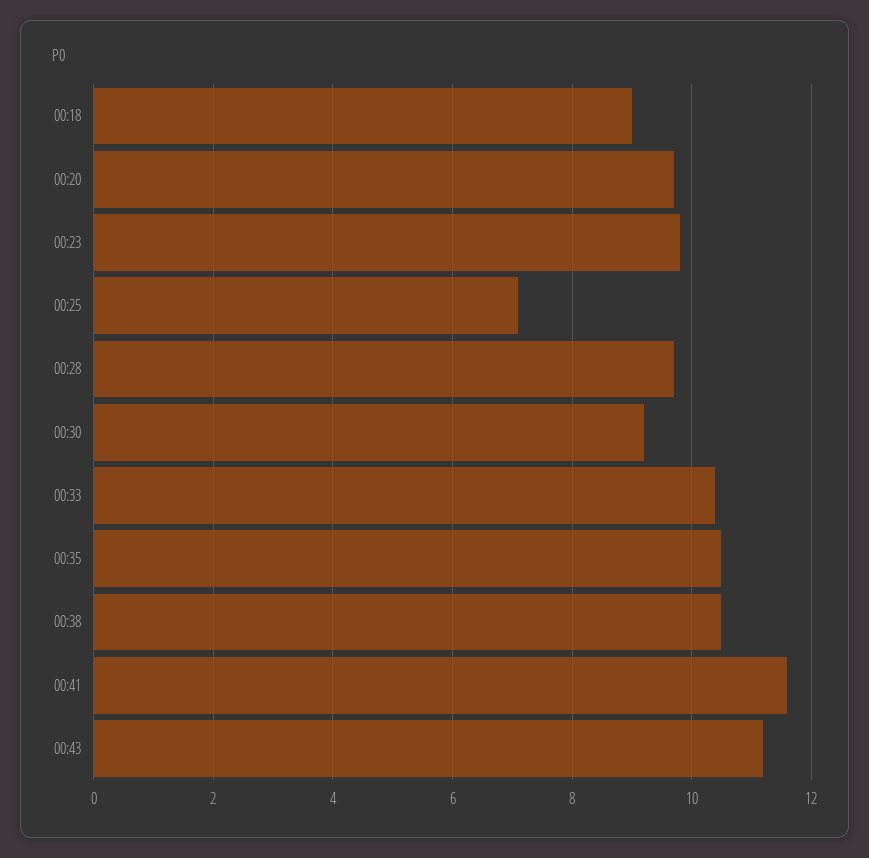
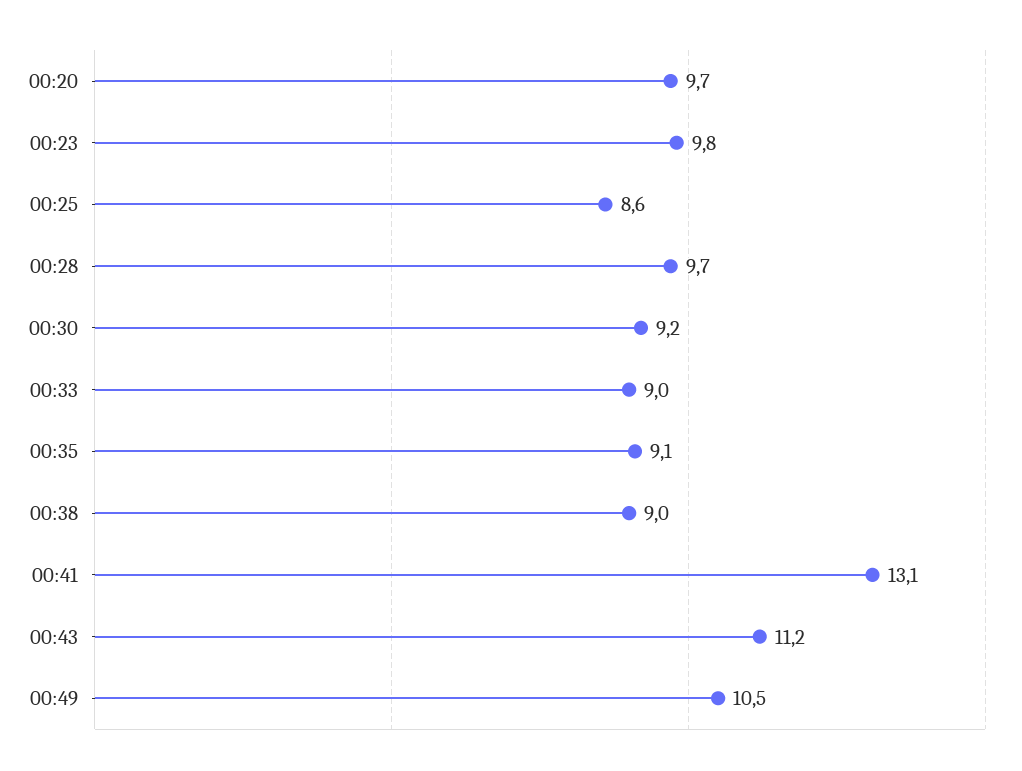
00:18: 9 -> none
00:25: 7 -> 8.6
00:33: 10.5 -> 9
00:35: 10.5 -> 9.1
00:38: 10.5 -> 9
00:41: 11.5 -> 13.1
00:49: none -> 10.5

